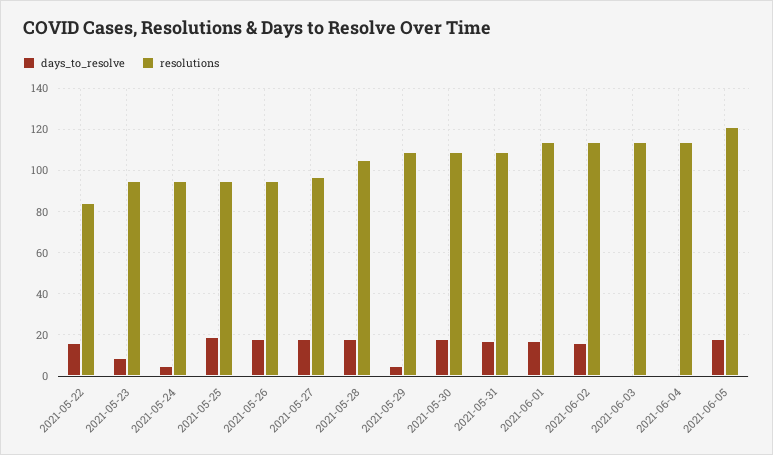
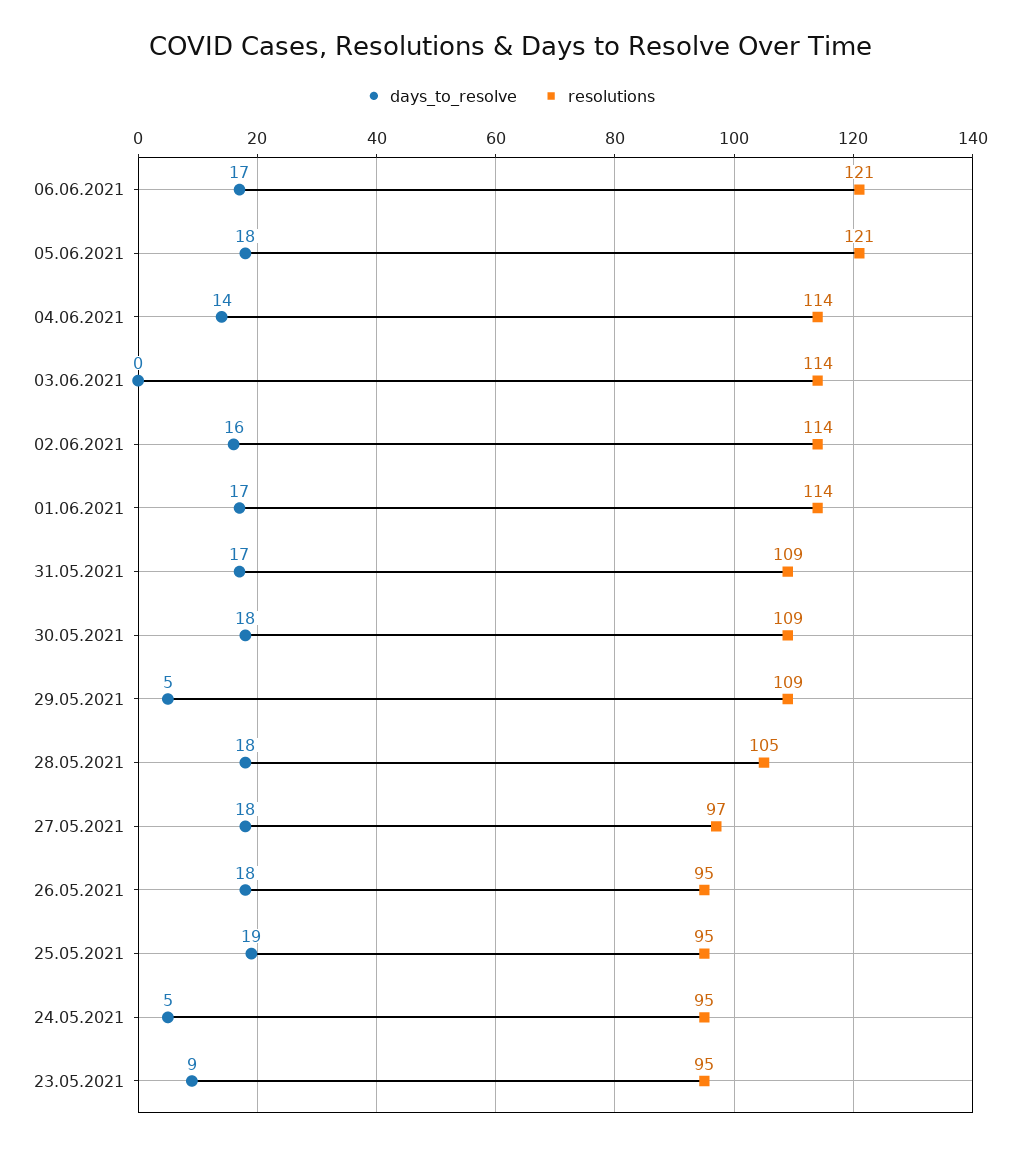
days_to_resolve, 2021-05-22: 15 -> none
resolutions, 2021-05-22: 85 -> none
days_to_resolve, 2021-06-04: 0 -> 14
days_to_resolve, 06.06.2021: none -> 17
resolutions, 06.06.2021: none -> 121

